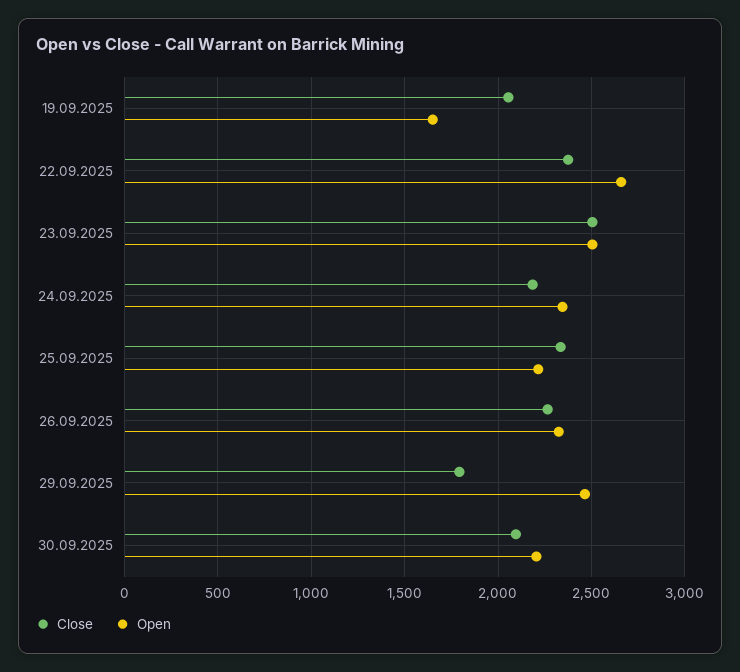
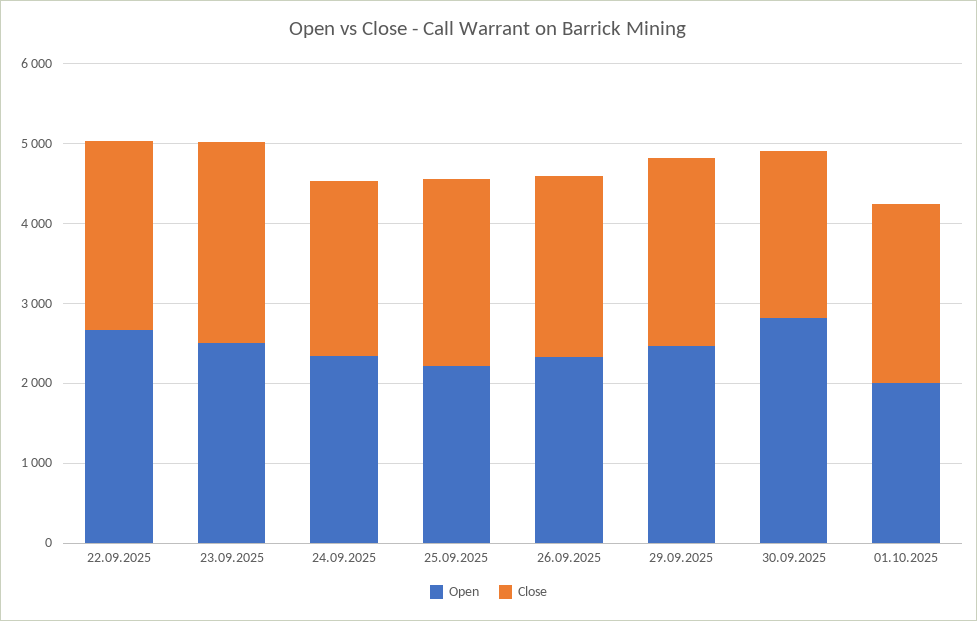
Close, 19.09.2025: 2050 -> none
Open, 19.09.2025: 1650 -> none
Close, 29.09.2025: 1800 -> 2400
Open, 30.09.2025: 2200 -> 2800
Open, 01.10.2025: none -> 2000
Close, 01.10.2025: none -> 2200

